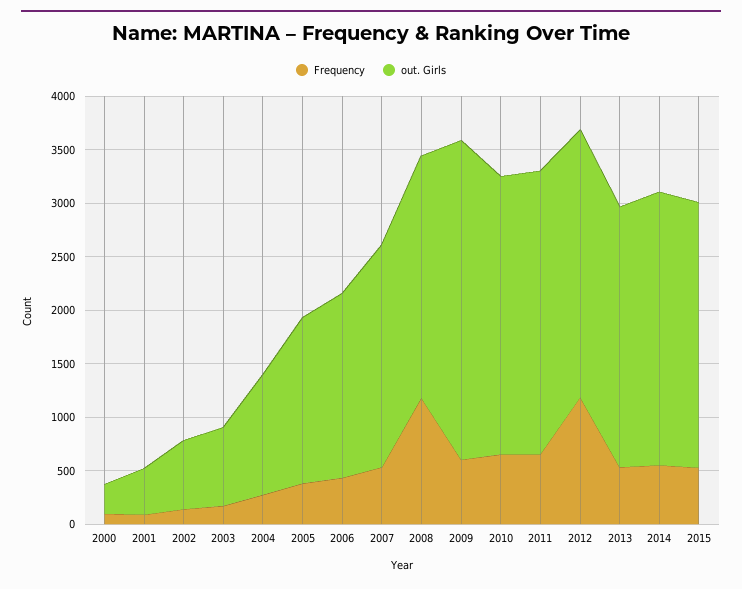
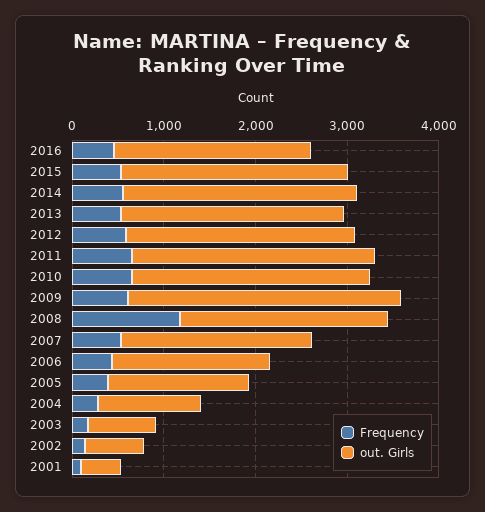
Frequency, 2000: 100 -> none
out. Girls, 2000: 300 -> none
Frequency, 2012: 1200 -> 600
Frequency, 2016: none -> 400
out. Girls, 2016: none -> 2200

